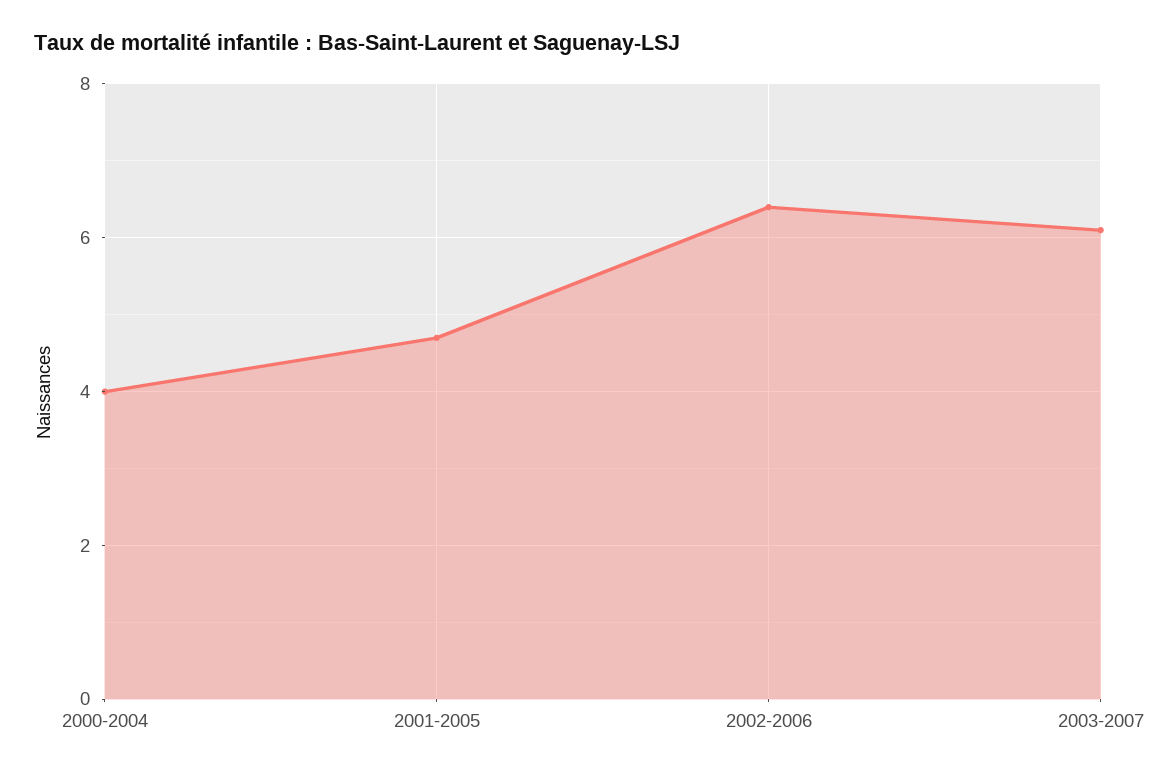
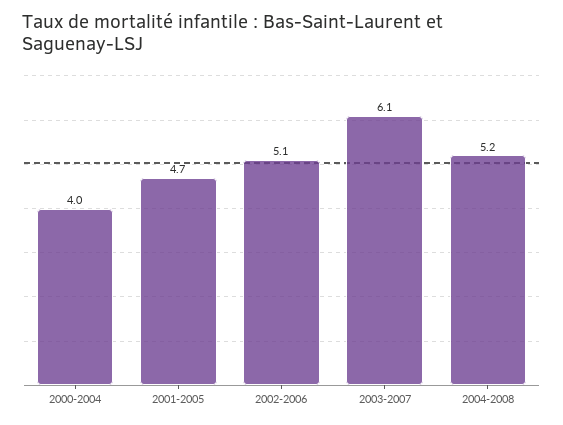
2002-2006: 6.5 -> 5.1
2004-2008: none -> 5.2

